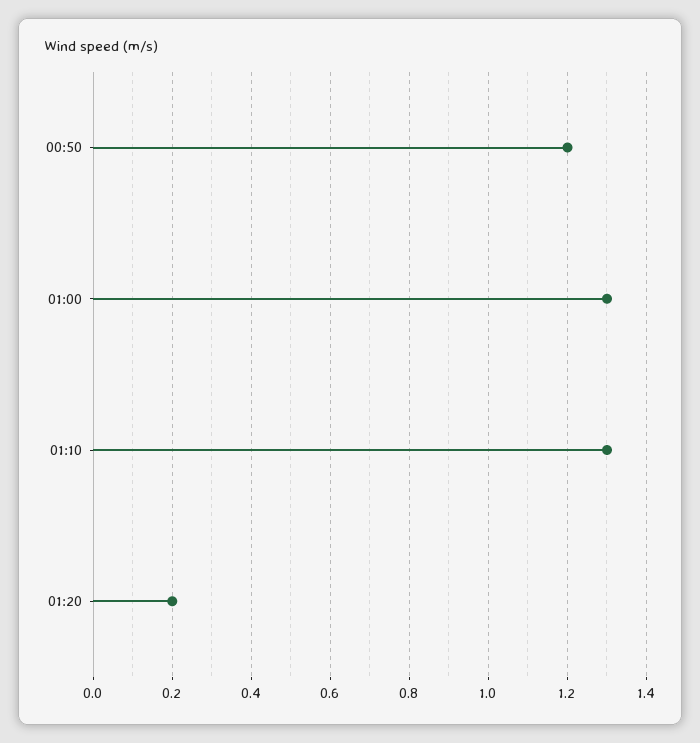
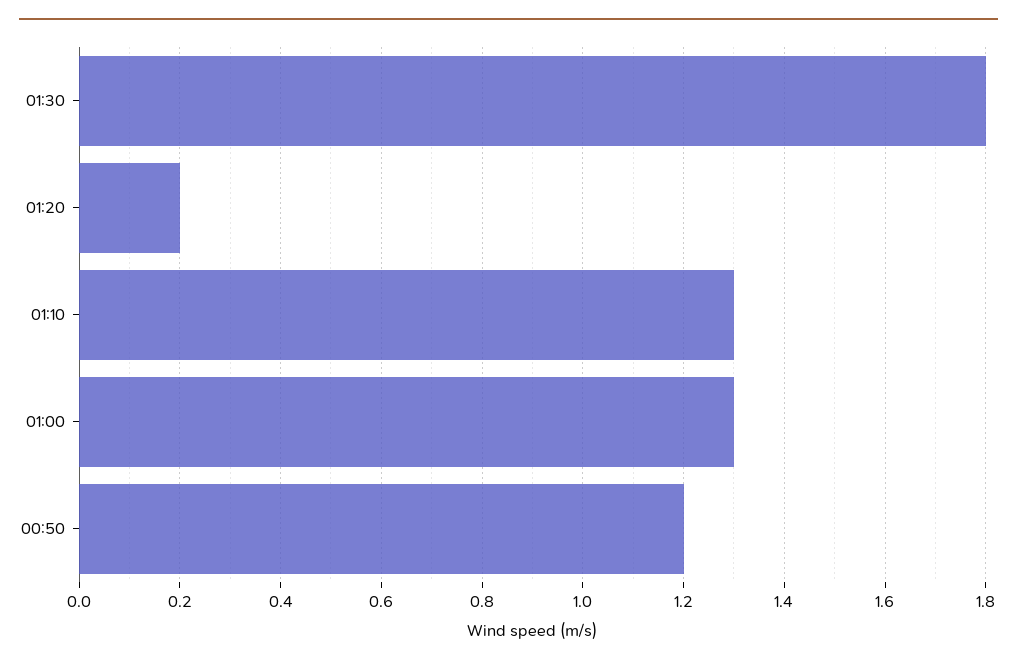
01:30: none -> 1.8

